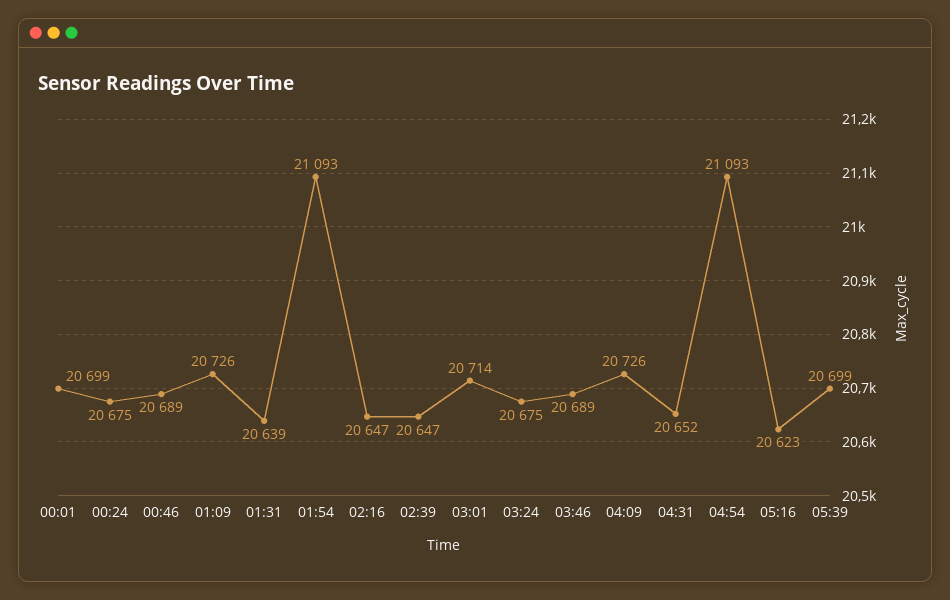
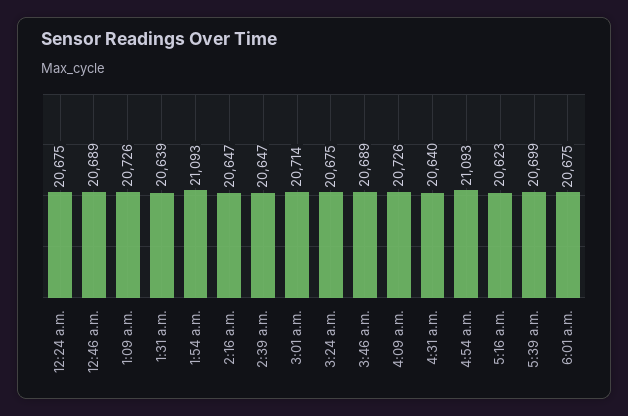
00:01: 20699 -> none
04:31: 20652 -> 20640
6:01 a.m.: none -> 20675

